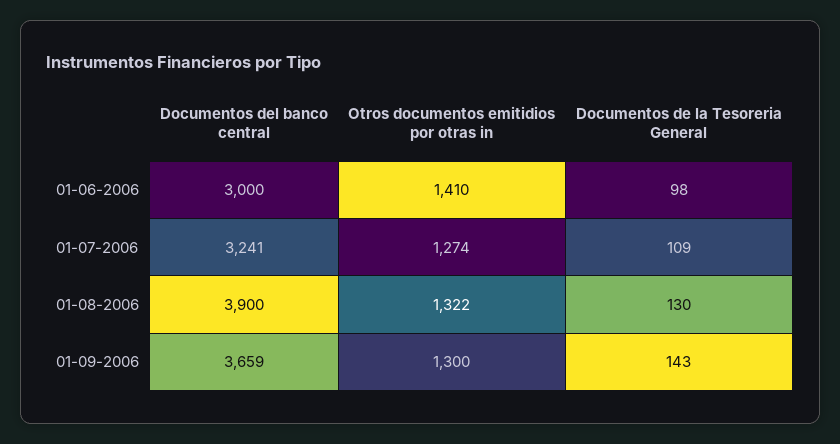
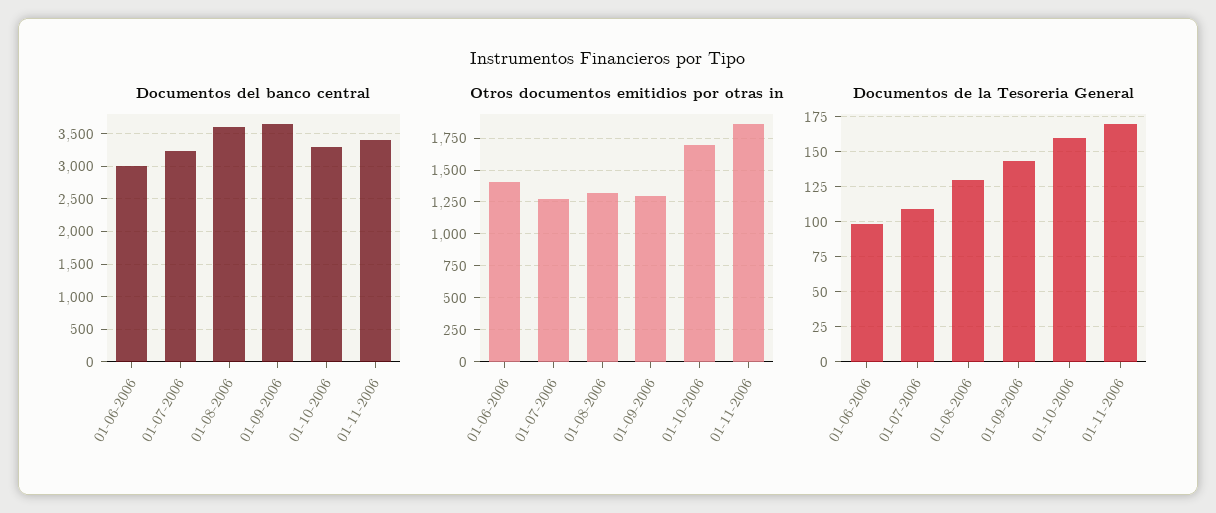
Documentos del banco central, 01-08-2006: 3900 -> 3600
Documentos del banco central, 01-10-2006: none -> 3300
Documentos del banco central, 01-11-2006: none -> 3400
Otros documentos emitidios por otras in, 01-10-2006: none -> 1700
Otros documentos emitidios por otras in, 01-11-2006: none -> 1850
Documentos de la Tesoreria General, 01-10-2006: none -> 160
Documentos de la Tesoreria General, 01-11-2006: none -> 170

